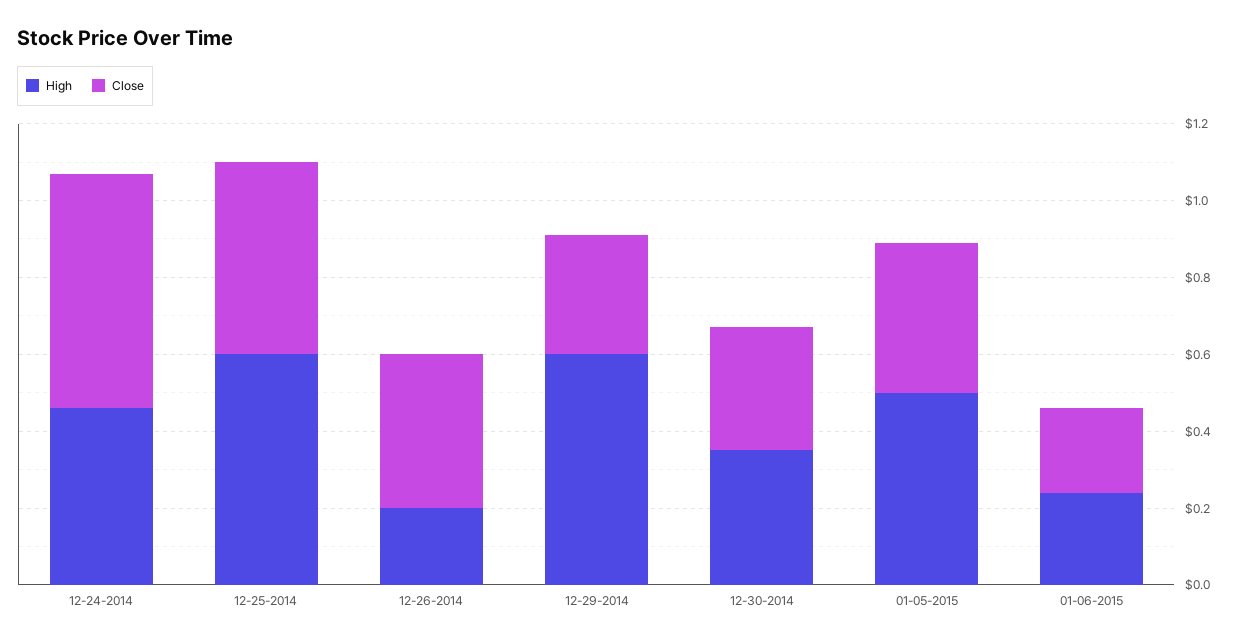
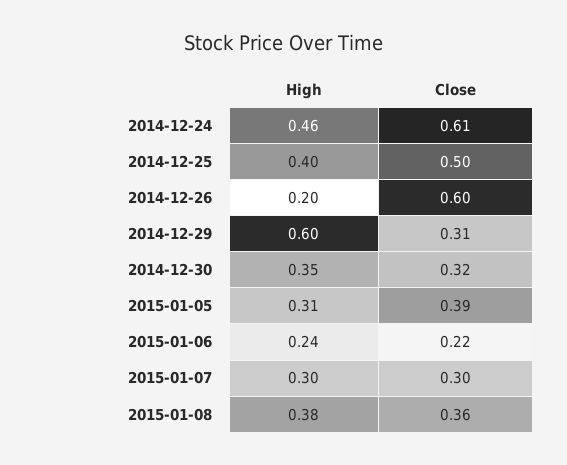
High, 12-25-2014: 0.6 -> 0.4
Close, 12-26-2014: 0.4 -> 0.6
High, 01-05-2015: 0.5 -> 0.31
High, 2015-01-07: none -> 0.3
Close, 2015-01-07: none -> 0.3
High, 2015-01-08: none -> 0.38
Close, 2015-01-08: none -> 0.36

